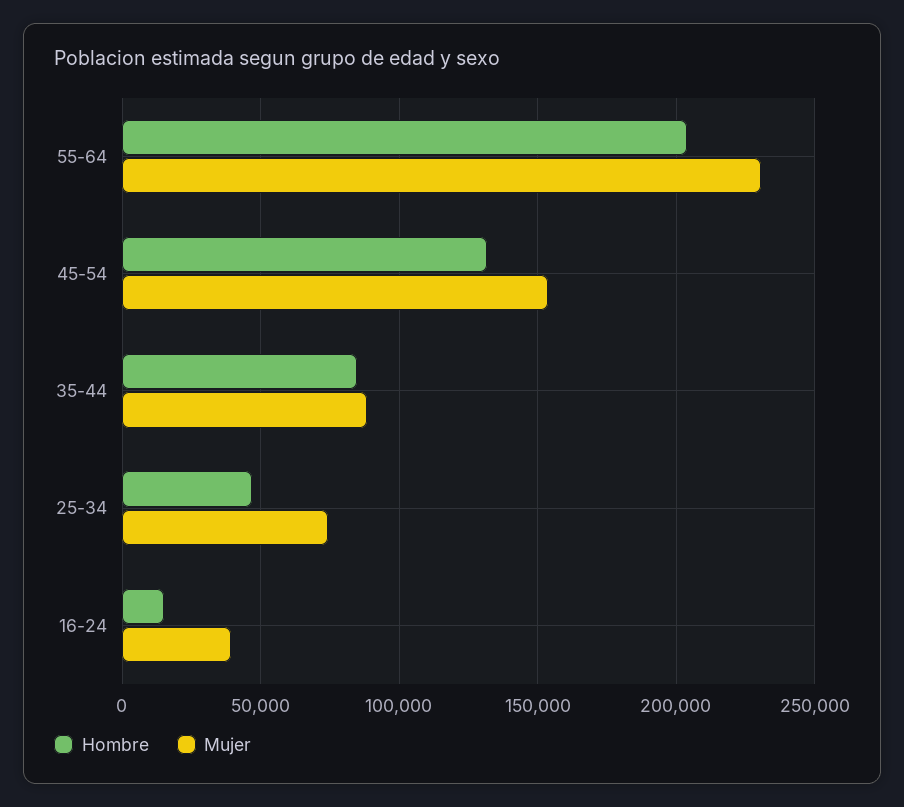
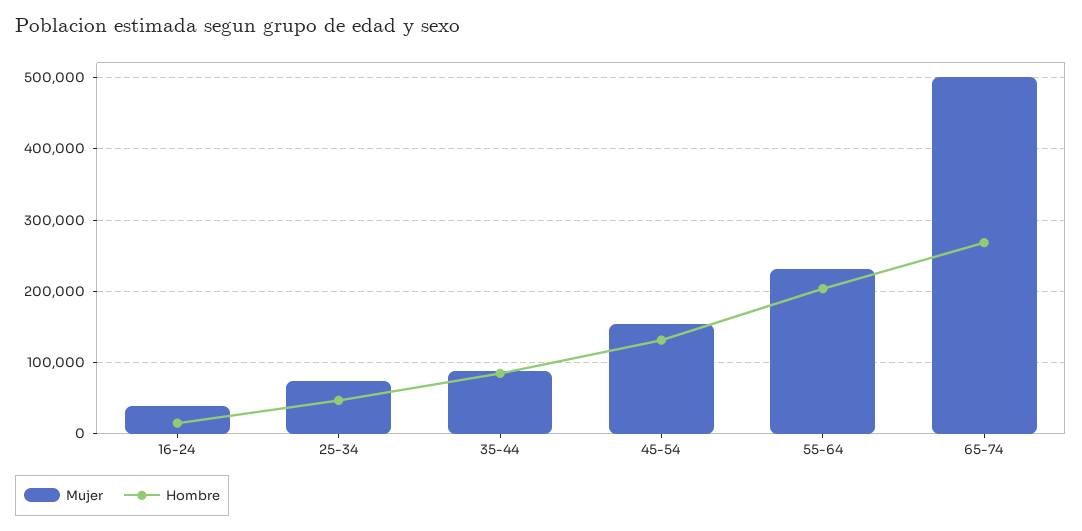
Mujer, 65-74: none -> 500000
Hombre, 65-74: none -> 270000

